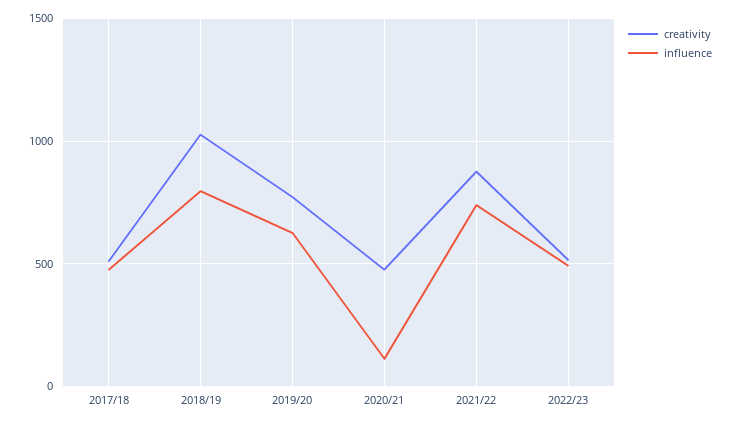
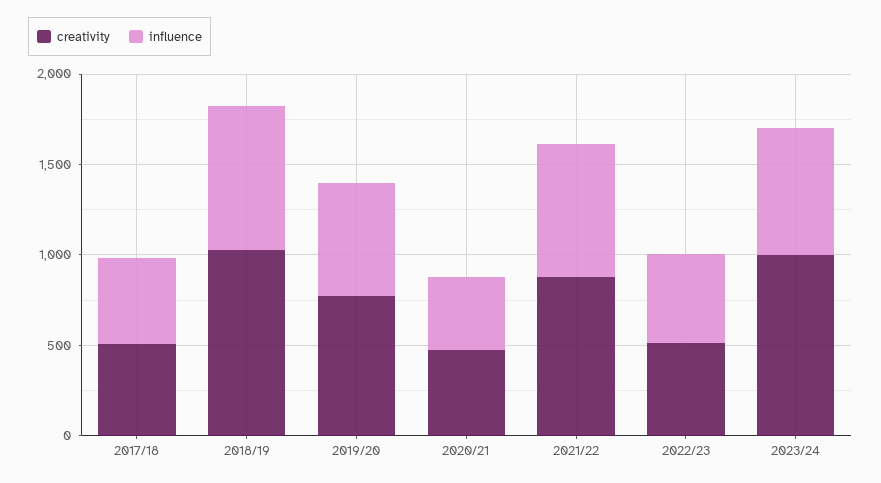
influence, 2020/21: 100 -> 400
creativity, 2023/24: none -> 1000
influence, 2023/24: none -> 700

